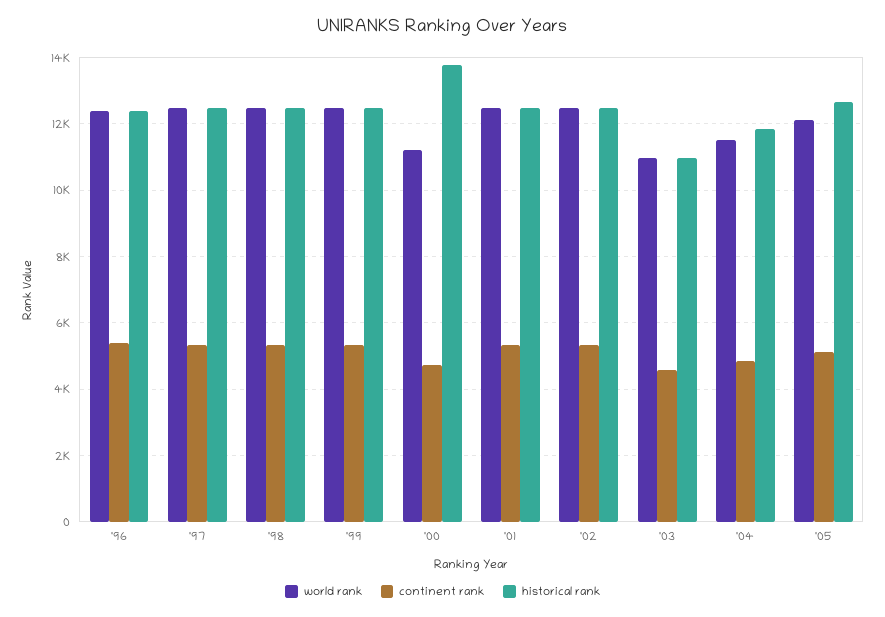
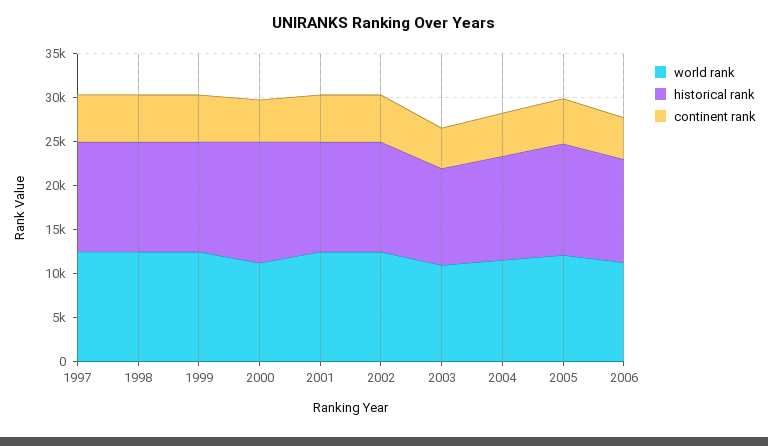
world rank, '96: 12400 -> none
continent rank, '96: 5400 -> none
historical rank, '96: 12400 -> none
world rank, 2006: none -> 11000
historical rank, 2006: none -> 12000
continent rank, 2006: none -> 5000

